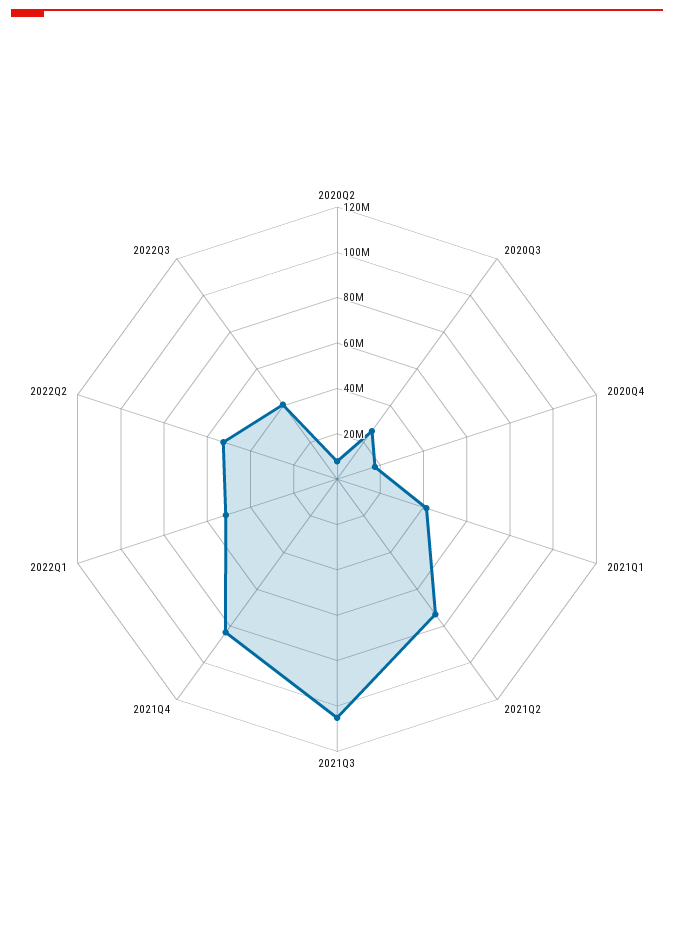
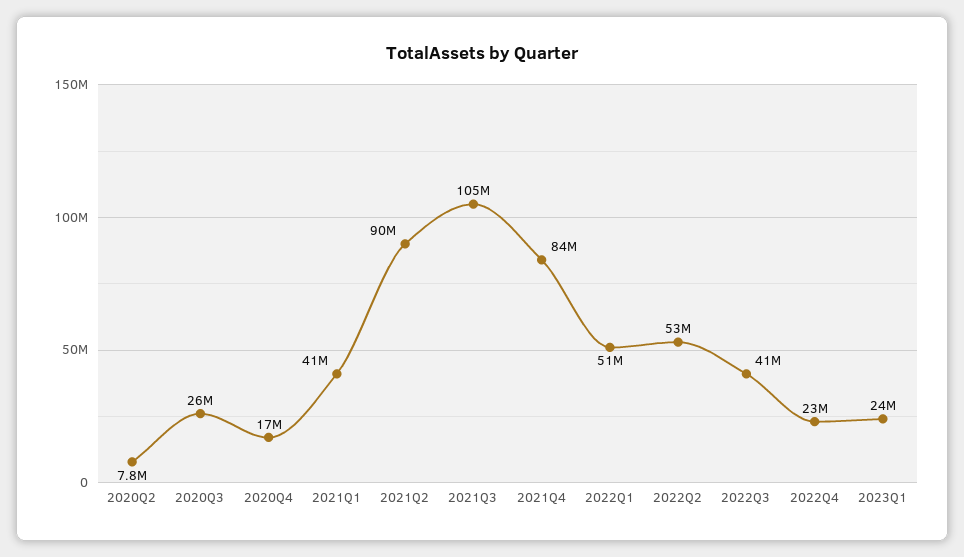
2021Q2: 75000000 -> 90000000
2022Q4: none -> 23000000
2023Q1: none -> 24000000

